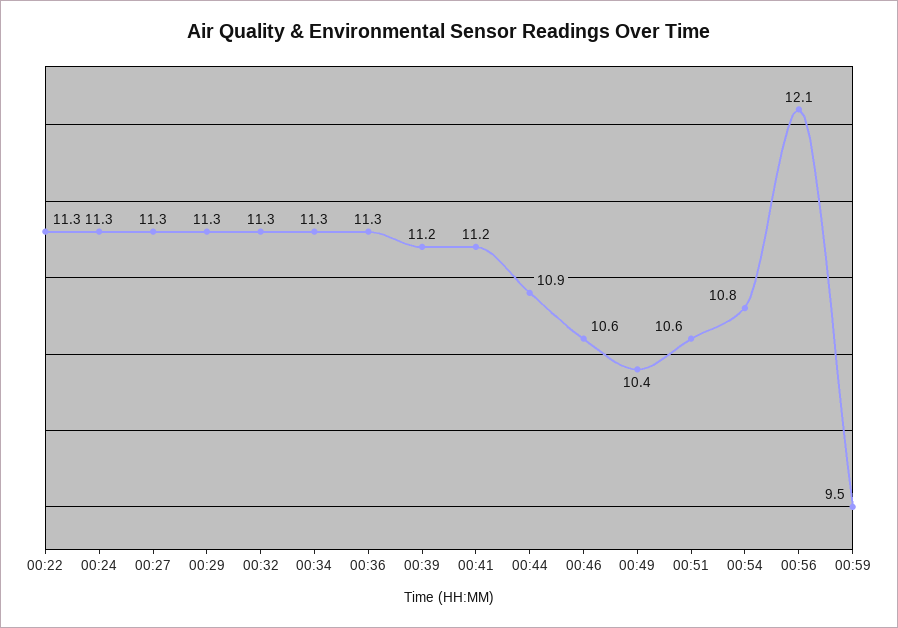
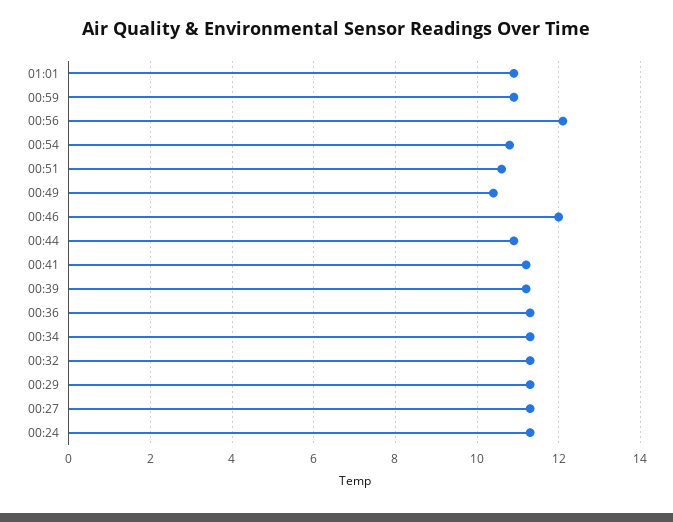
00:22: 11.3 -> none
00:46: 10.6 -> 12
00:59: 9.5 -> 11
01:01: none -> 11

